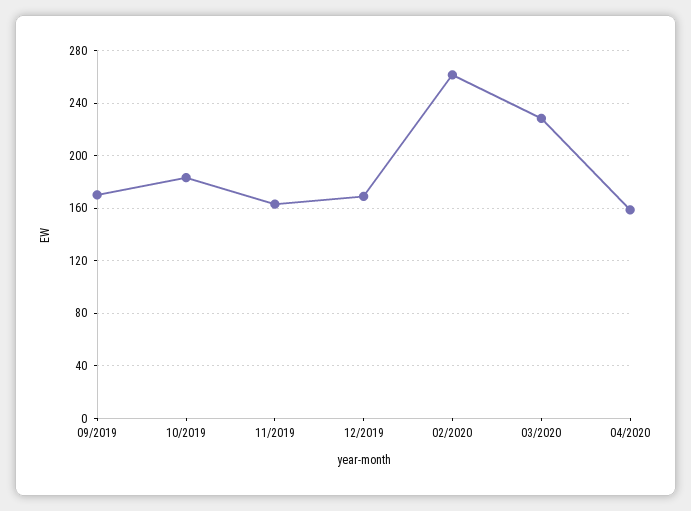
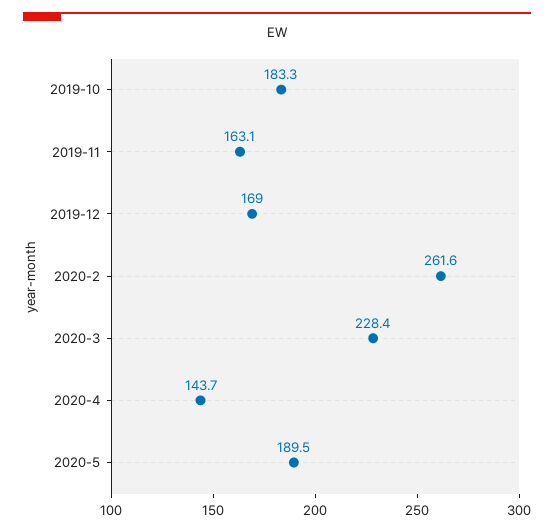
09/2019: 170 -> none
04/2020: 160 -> 143.7
2020-5: none -> 189.5

